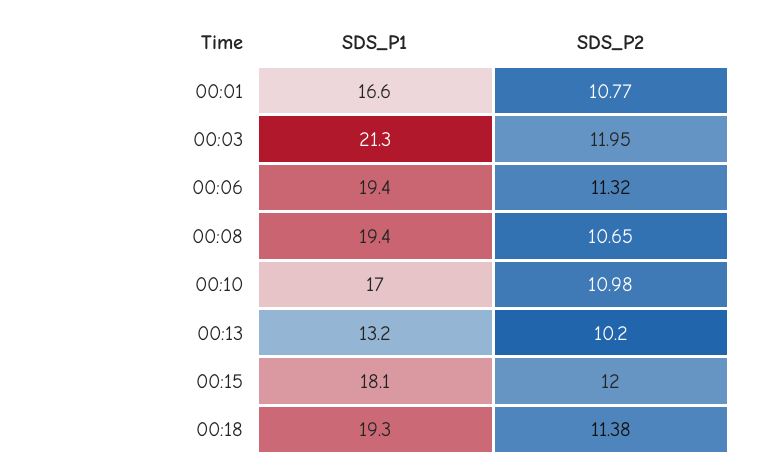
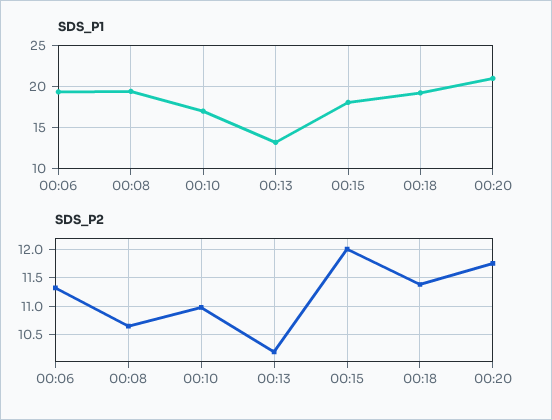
SDS_P1, 00:01: 16.6 -> none
SDS_P2, 00:01: 10.77 -> none
SDS_P1, 00:03: 21.3 -> none
SDS_P2, 00:03: 11.95 -> none
SDS_P1, 00:20: none -> 21
SDS_P2, 00:20: none -> 11.75

